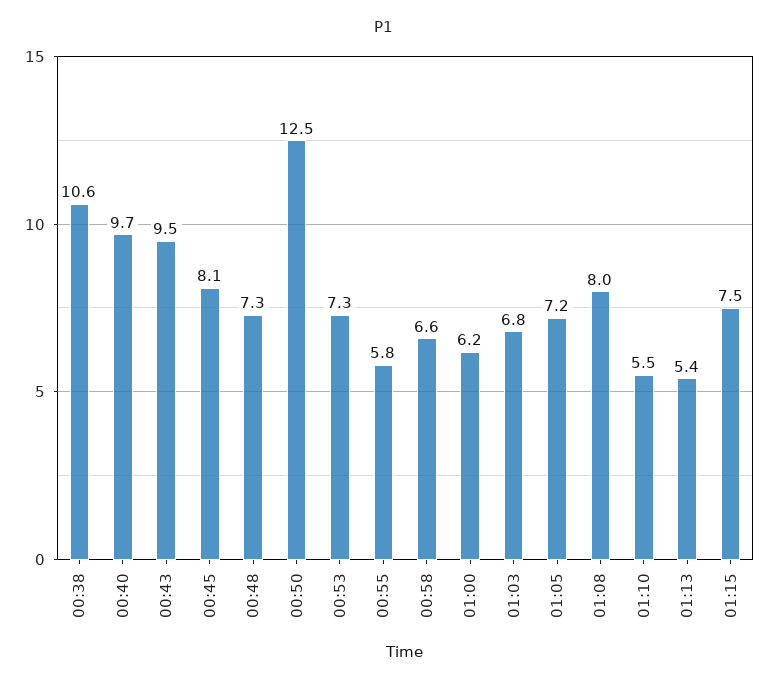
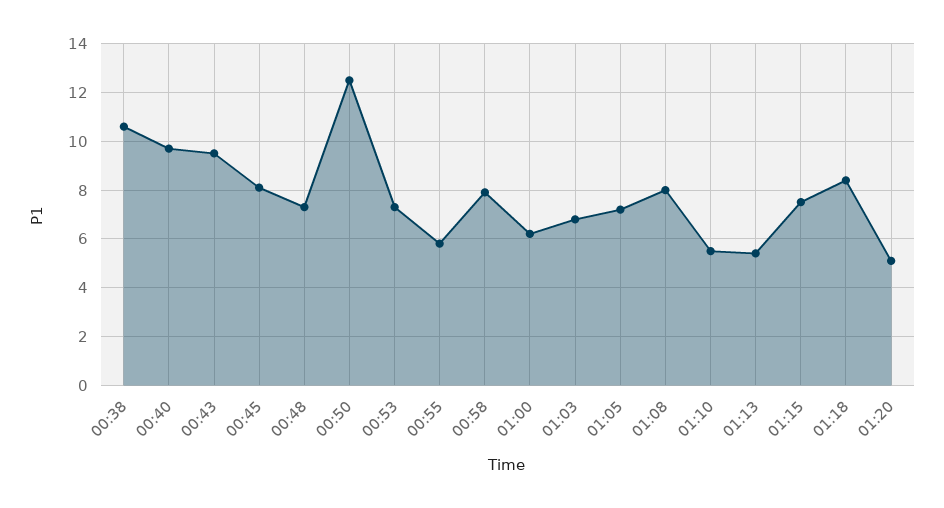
00:58: 6.6 -> 8
01:18: none -> 8.5
01:20: none -> 5

